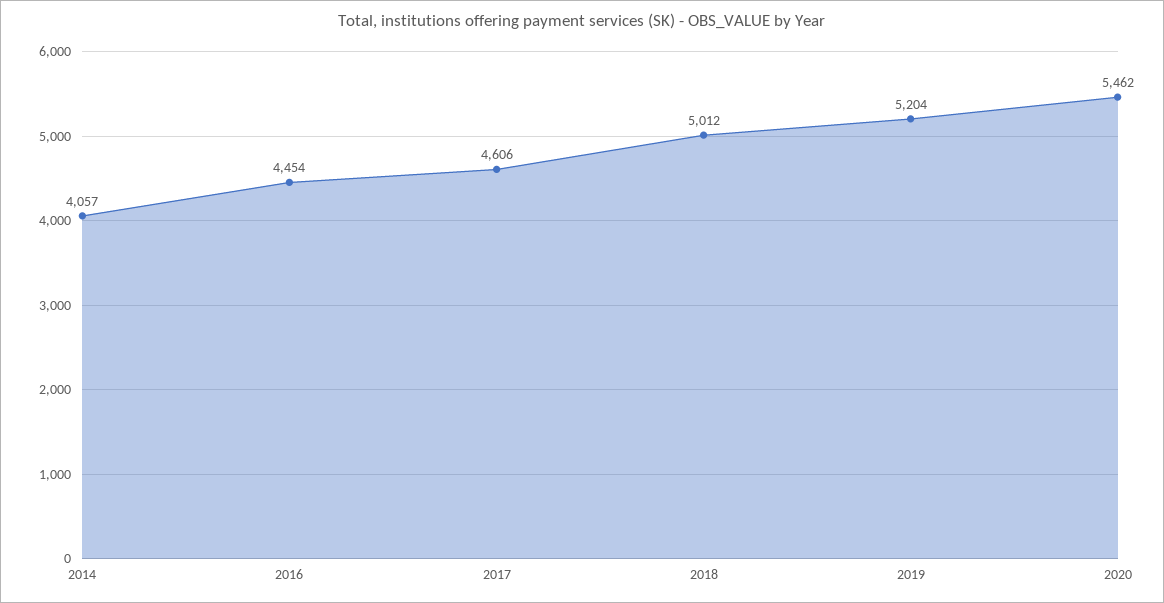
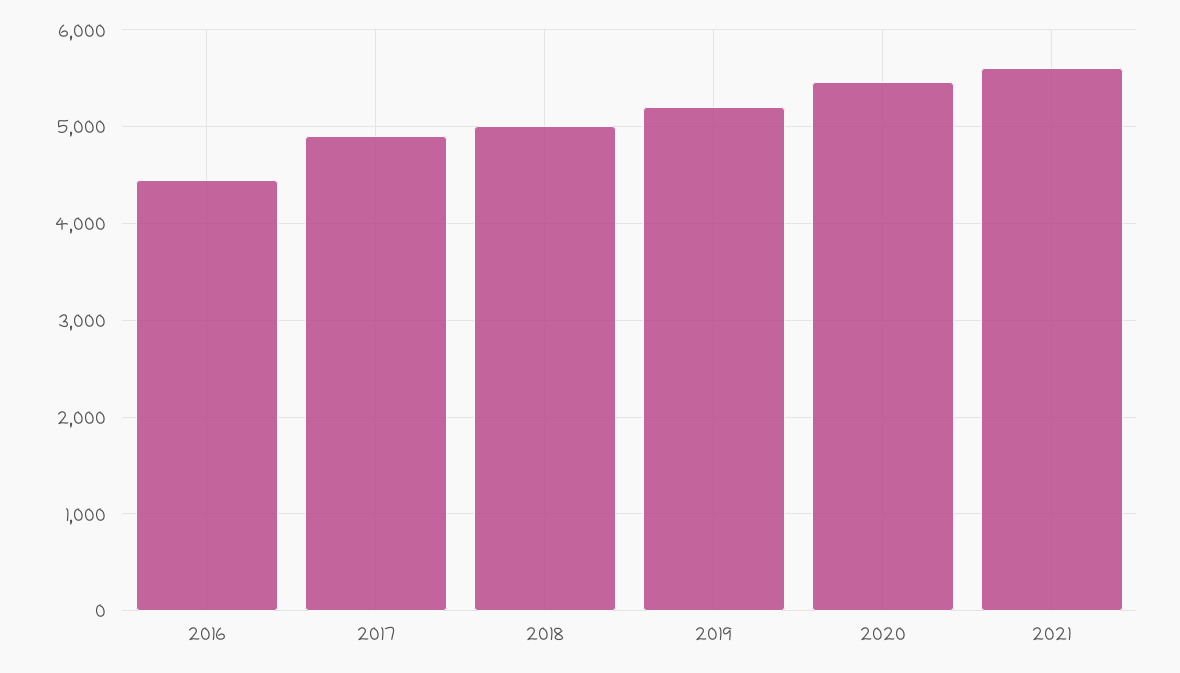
2014: 4057 -> none
2017: 4606 -> 4900
2021: none -> 5600

